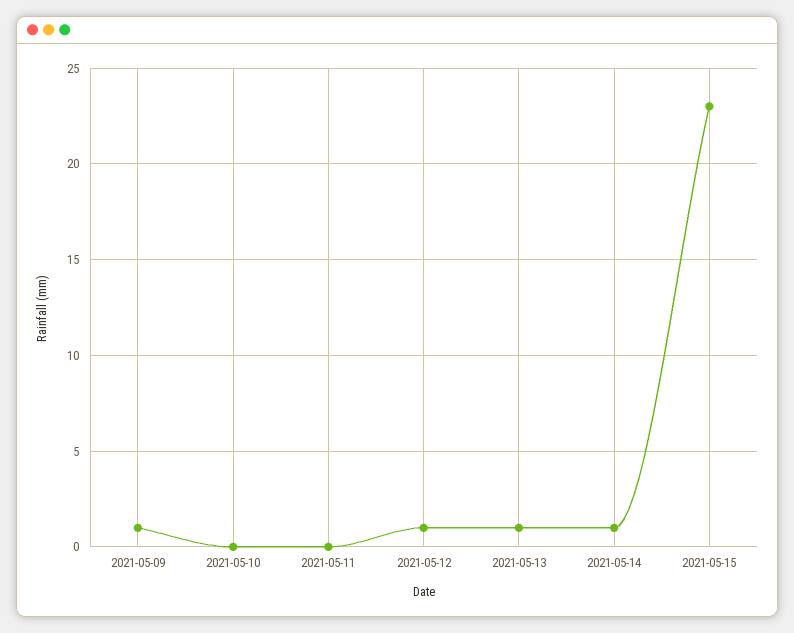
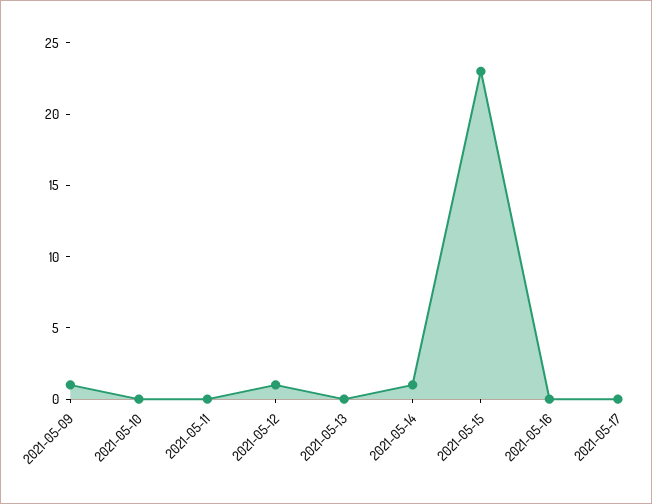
2021-05-13: 1 -> 0
2021-05-16: none -> 0
2021-05-17: none -> 0

